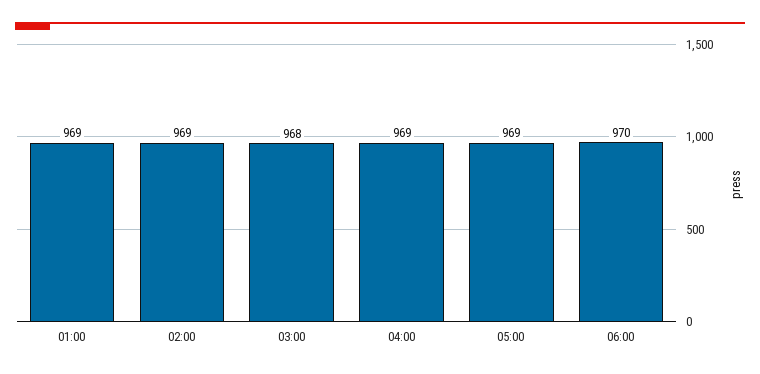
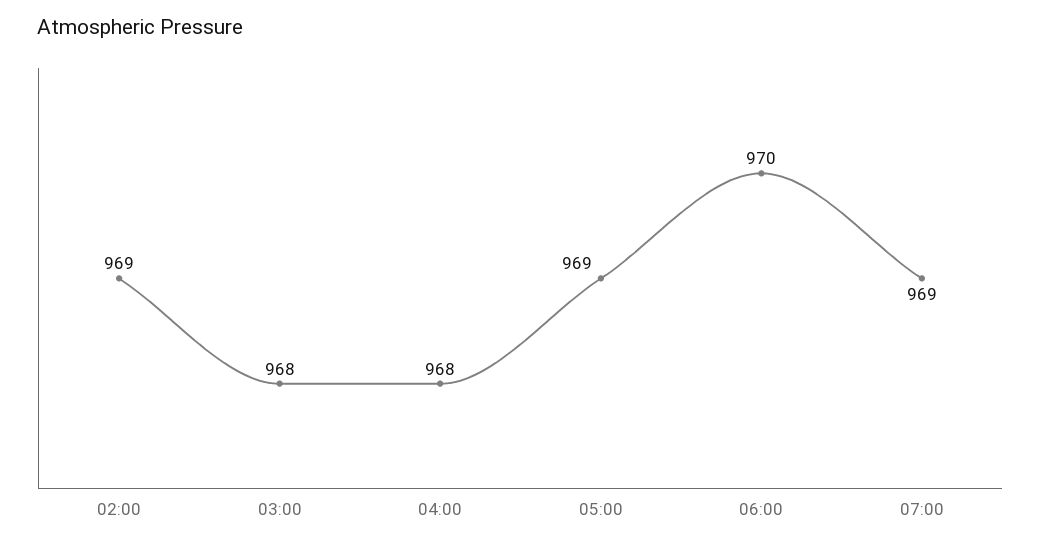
01:00: 969 -> none
04:00: 969 -> 968
07:00: none -> 969

